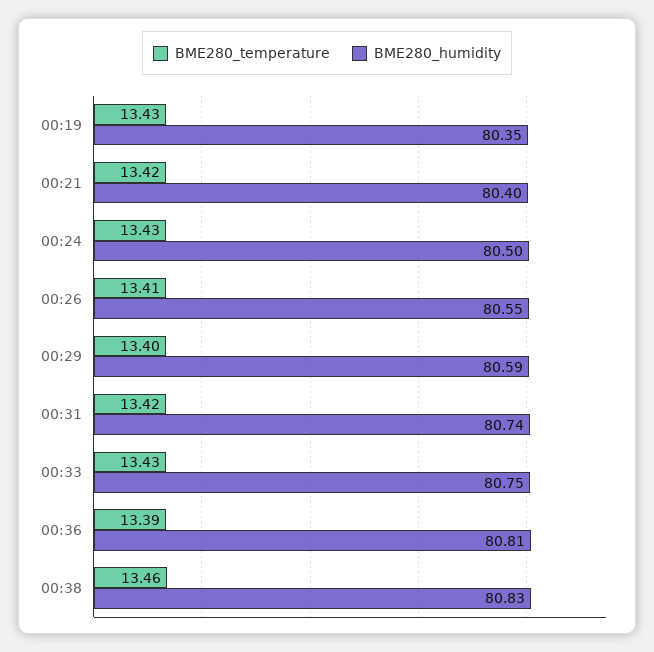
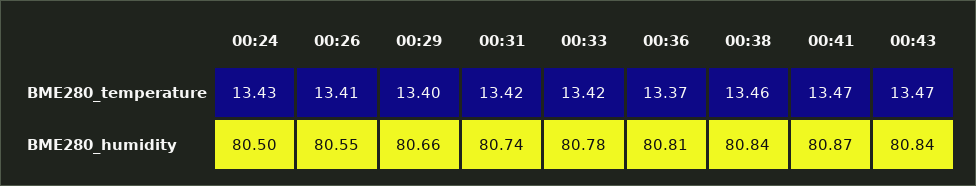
BME280_temperature, 00:19: 13.43 -> none
BME280_humidity, 00:19: 80.35 -> none
BME280_temperature, 00:21: 13.42 -> none
BME280_humidity, 00:21: 80.4 -> none
BME280_humidity, 00:29: 80.59 -> 80.66
BME280_temperature, 00:33: 13.43 -> 13.42
BME280_humidity, 00:33: 80.75 -> 80.78
BME280_temperature, 00:36: 13.39 -> 13.37
BME280_humidity, 00:38: 80.83 -> 80.84
BME280_temperature, 00:41: none -> 13.47
BME280_temperature, 00:43: none -> 13.47
BME280_humidity, 00:41: none -> 80.87
BME280_humidity, 00:43: none -> 80.84

